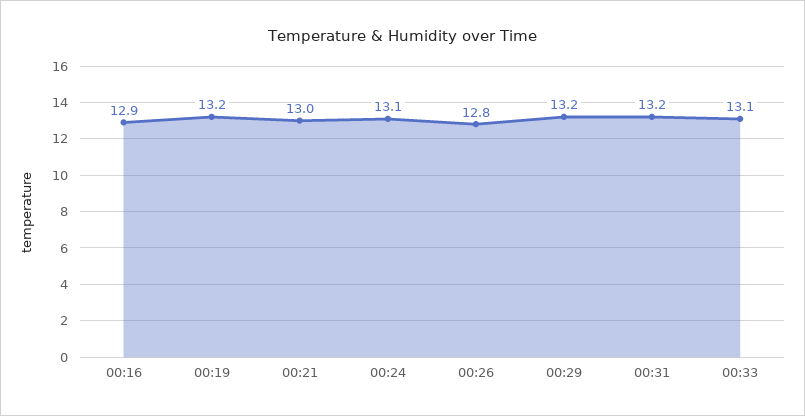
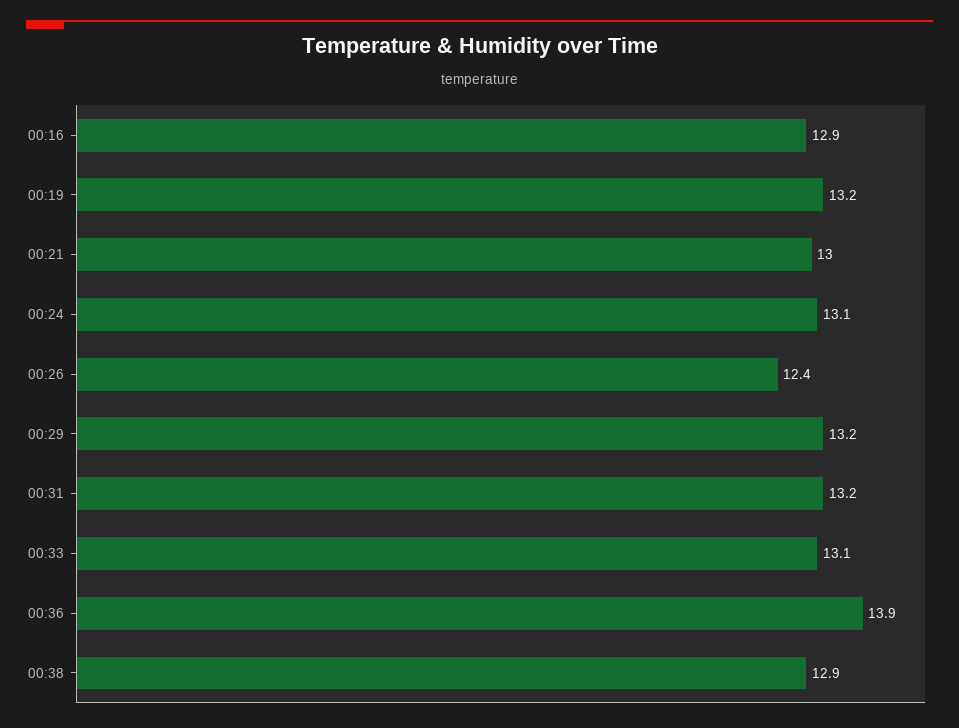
00:26: 12.8 -> 12.4
00:36: none -> 13.9
00:38: none -> 12.9

